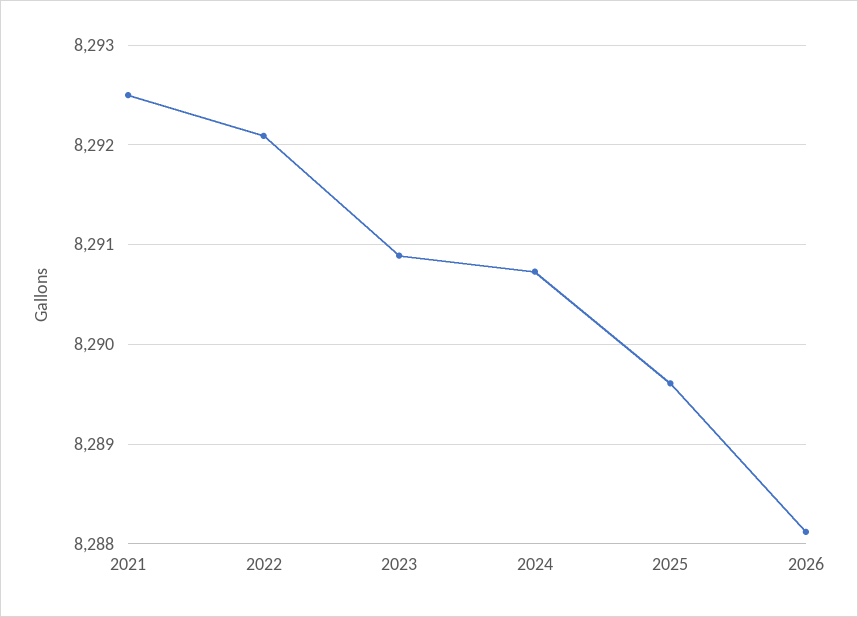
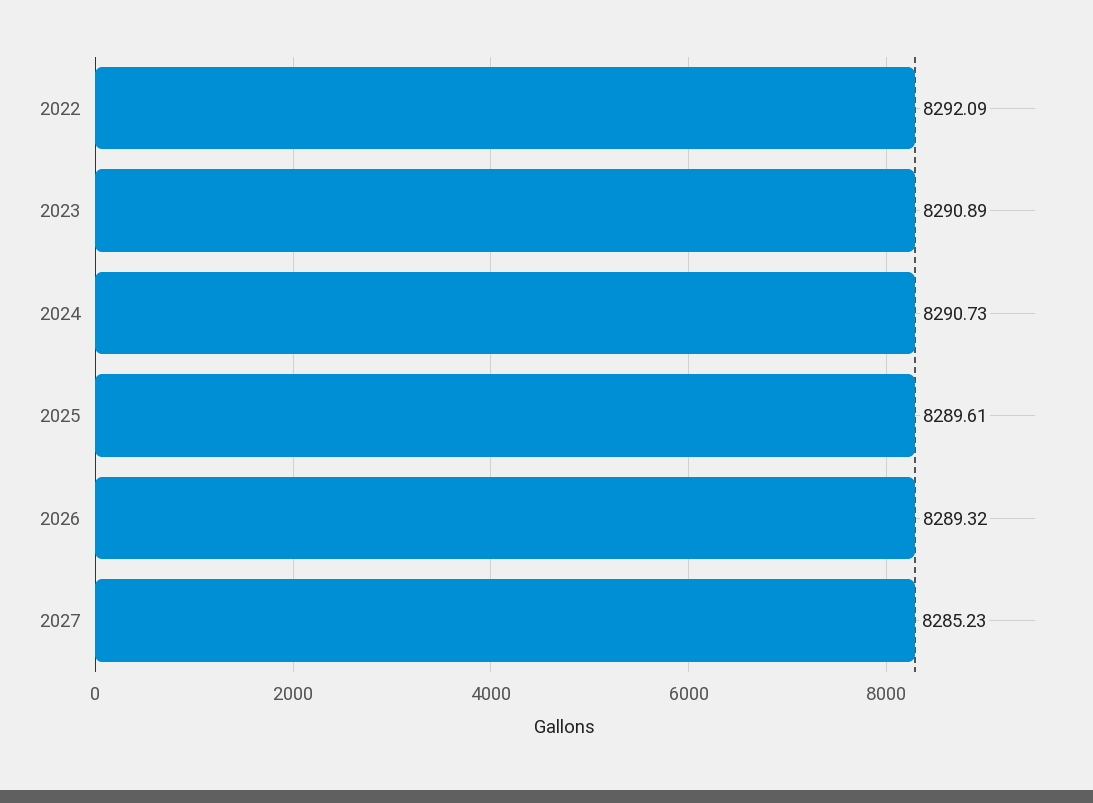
2021: 8292.5 -> none
2026: 8288.1 -> 8289.32
2027: none -> 8285.23

